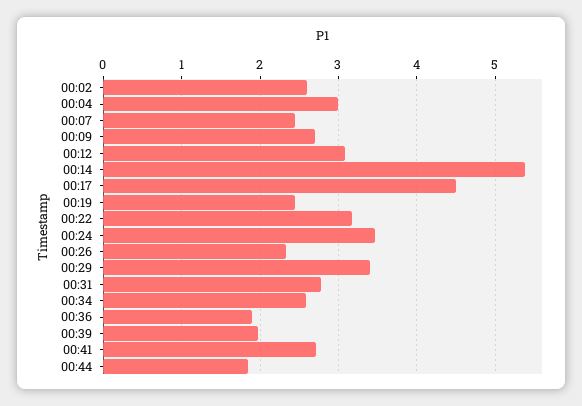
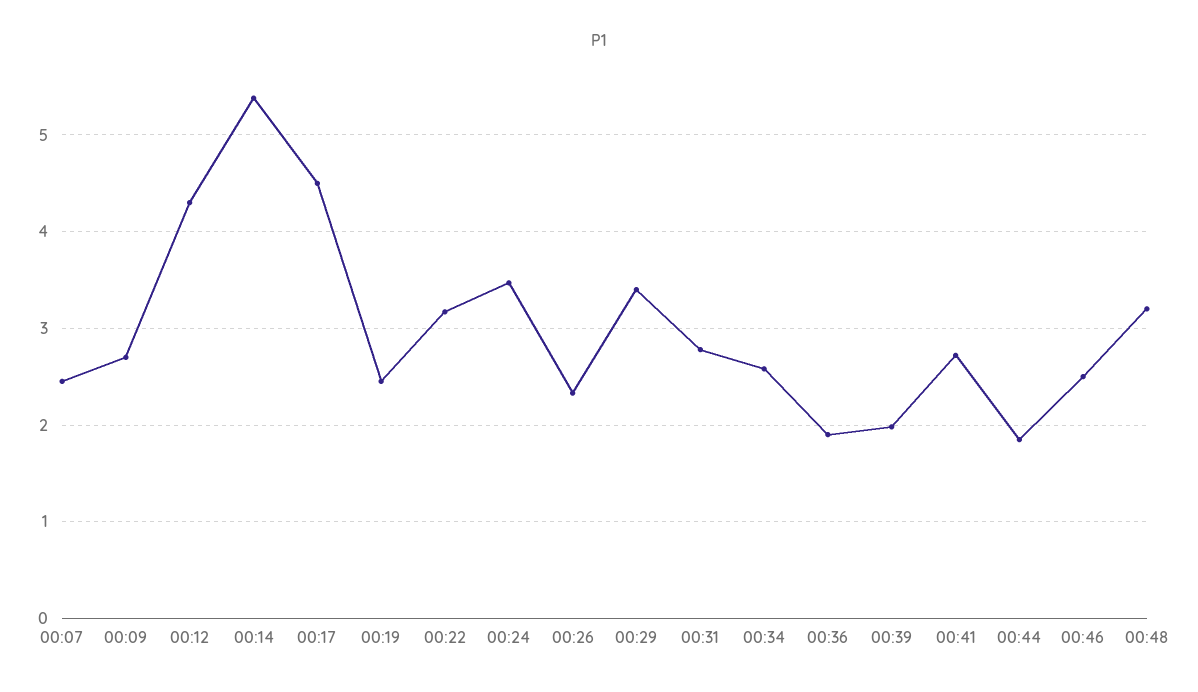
00:02: 2.6 -> none
00:04: 3 -> none
00:12: 3.1 -> 4.3
00:46: none -> 2.5
00:48: none -> 3.2

